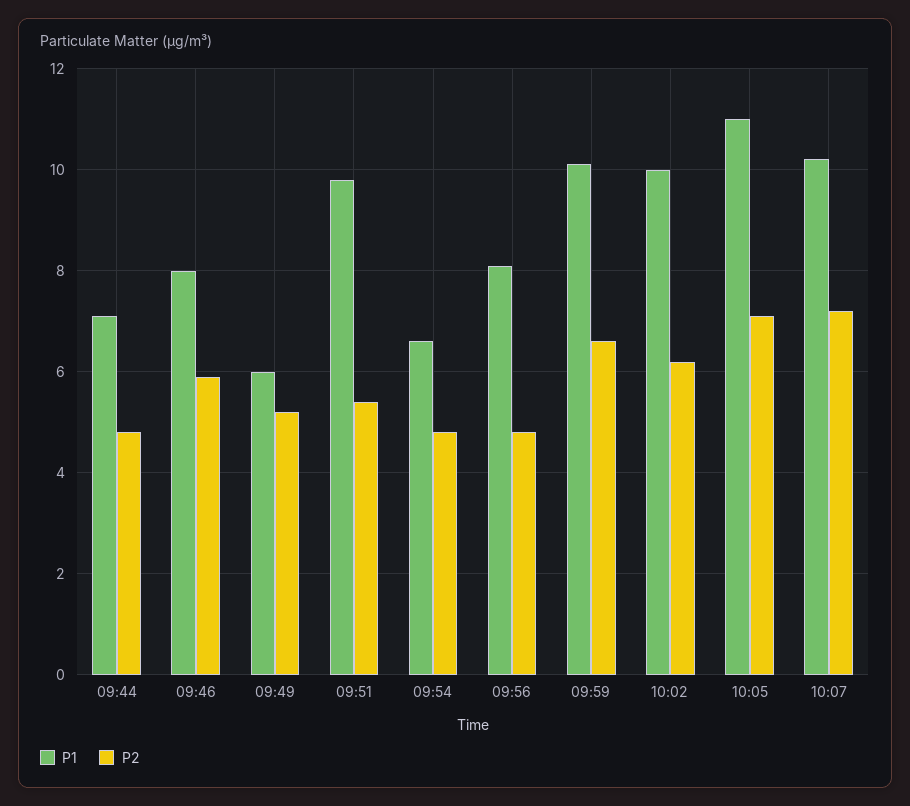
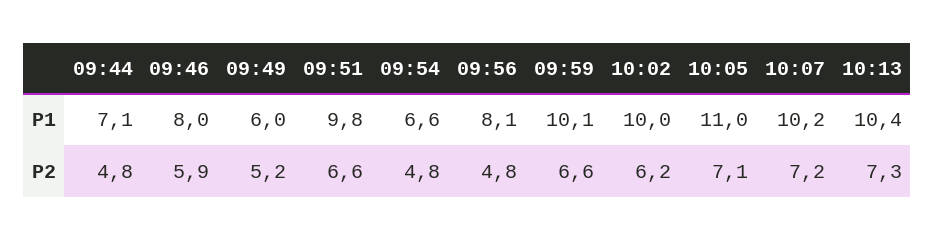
P2, 09:51: 5.5 -> 6.6
P1, 10:13: none -> 10.4
P2, 10:13: none -> 7.3

